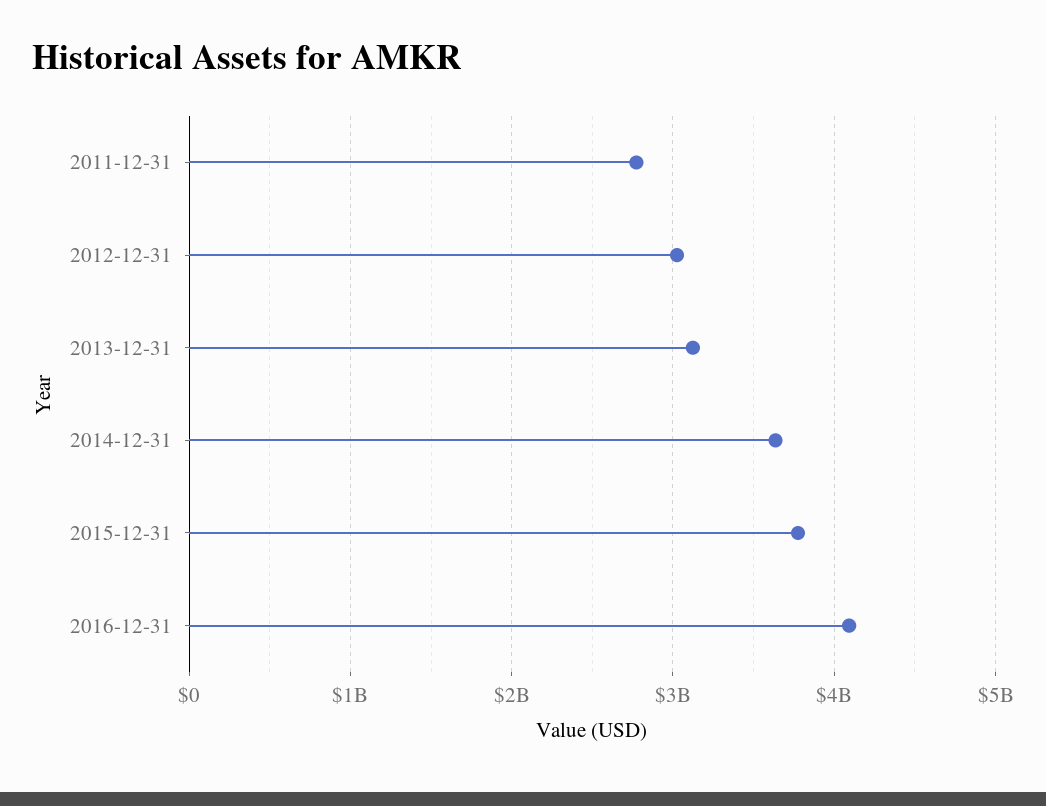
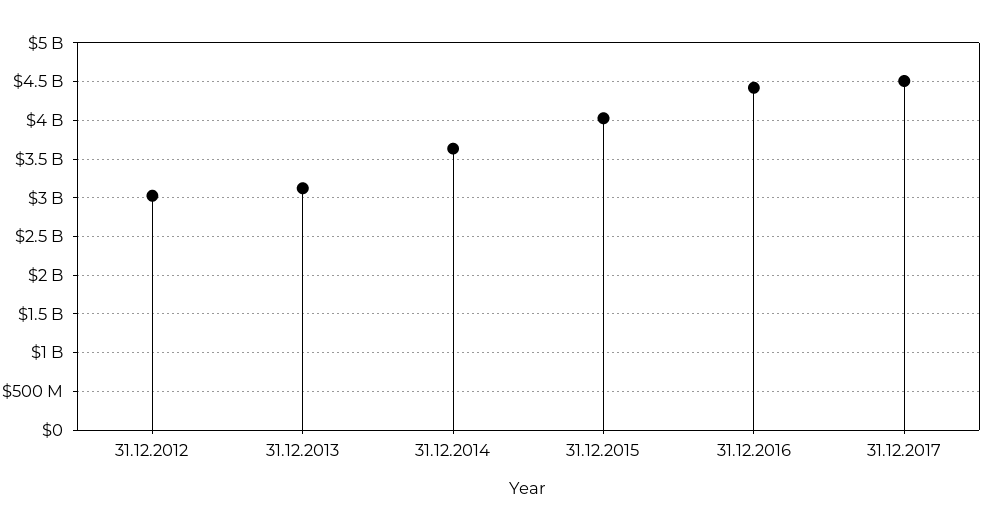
2011-12-31: 2800000000 -> none
2015-12-31: 3800000000 -> 4000000000
2016-12-31: 4100000000 -> 4400000000
31.12.2017: none -> 4500000000

